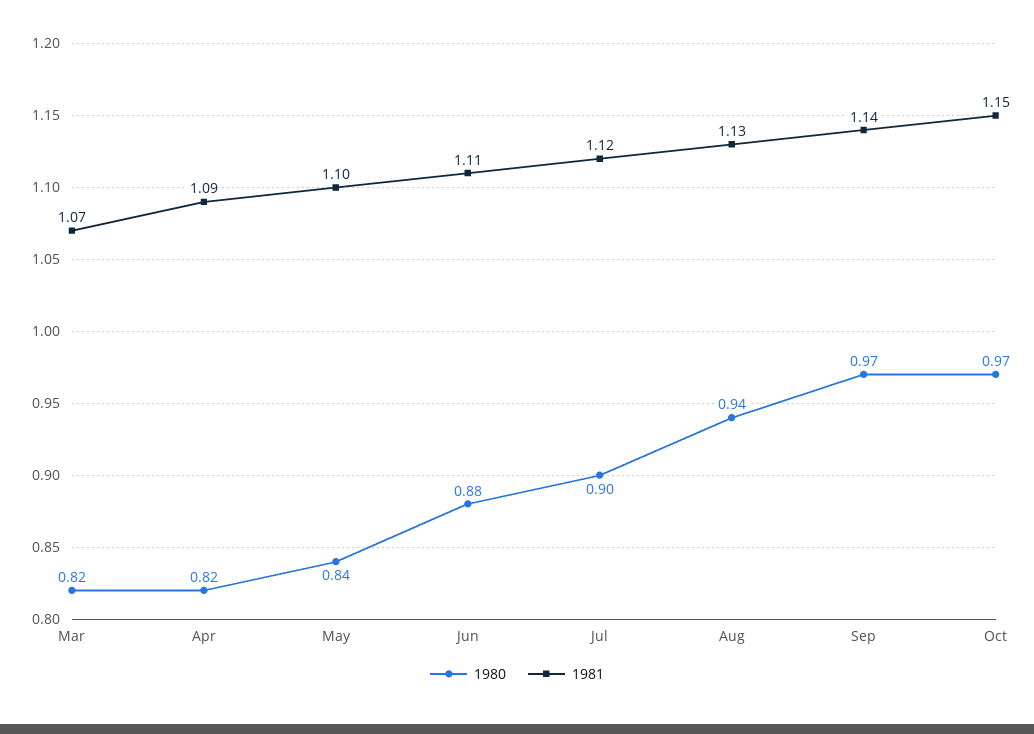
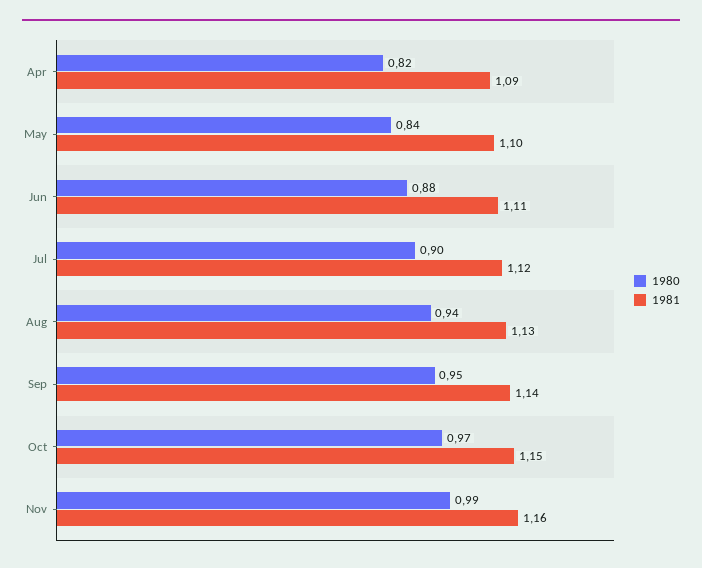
1980, Mar: 0.82 -> none
1981, Mar: 1.07 -> none
1980, Sep: 0.97 -> 0.95
1980, Nov: none -> 0.99
1981, Nov: none -> 1.16

